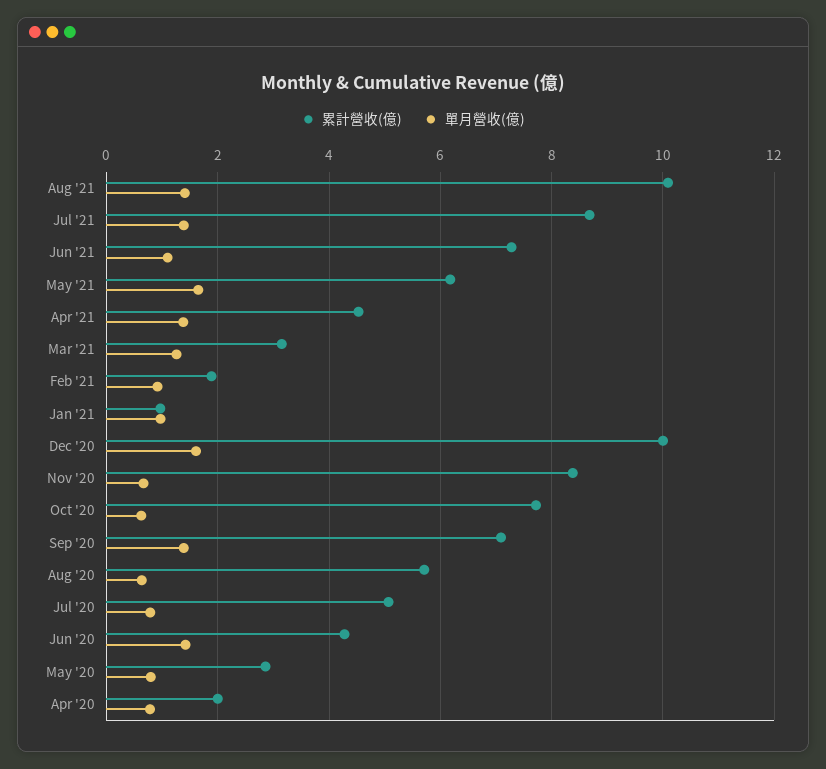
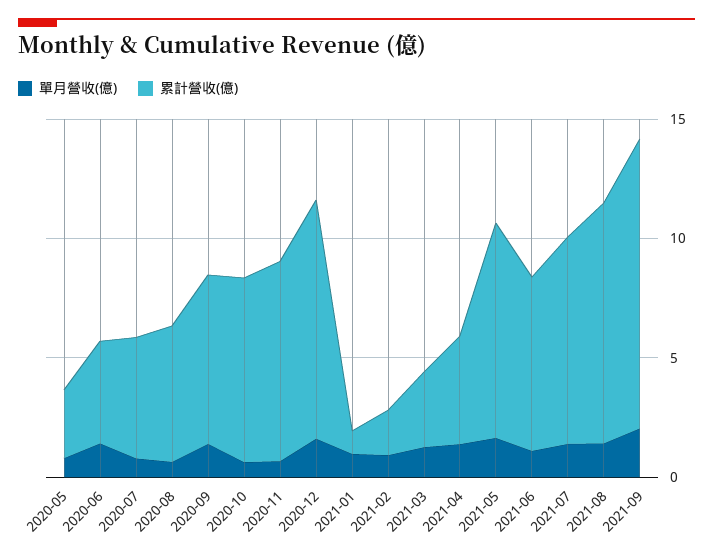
累計營收(億), May '21: 6.2 -> 9
累計營收(億), Apr '20: 2 -> none
單月營收(億), Apr '20: 0.8 -> none
單月營收(億), 2021-09: none -> 2
累計營收(億), 2021-09: none -> 12

